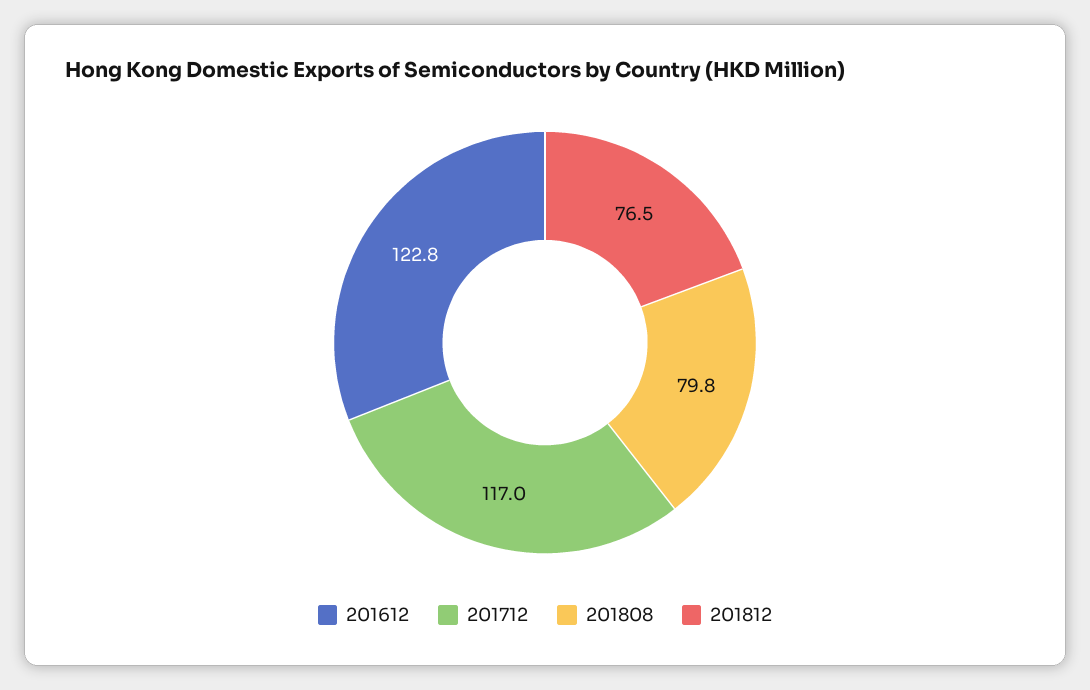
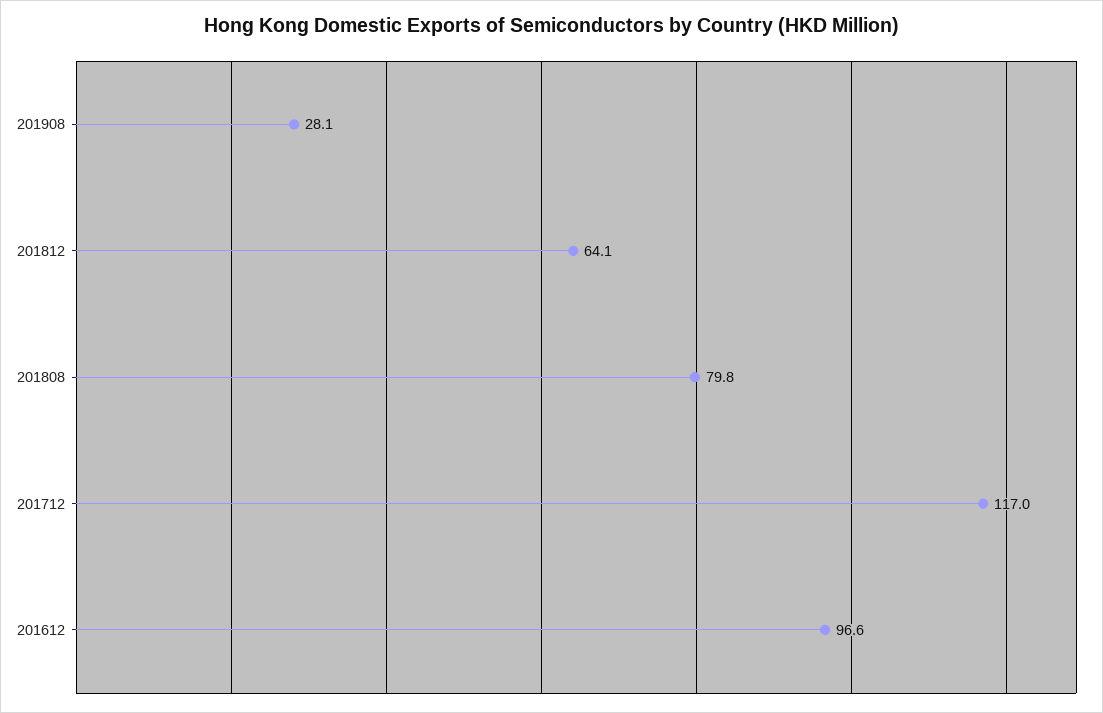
201612: 122.8 -> 96.6
201812: 76.5 -> 64.1
201908: none -> 28.1

